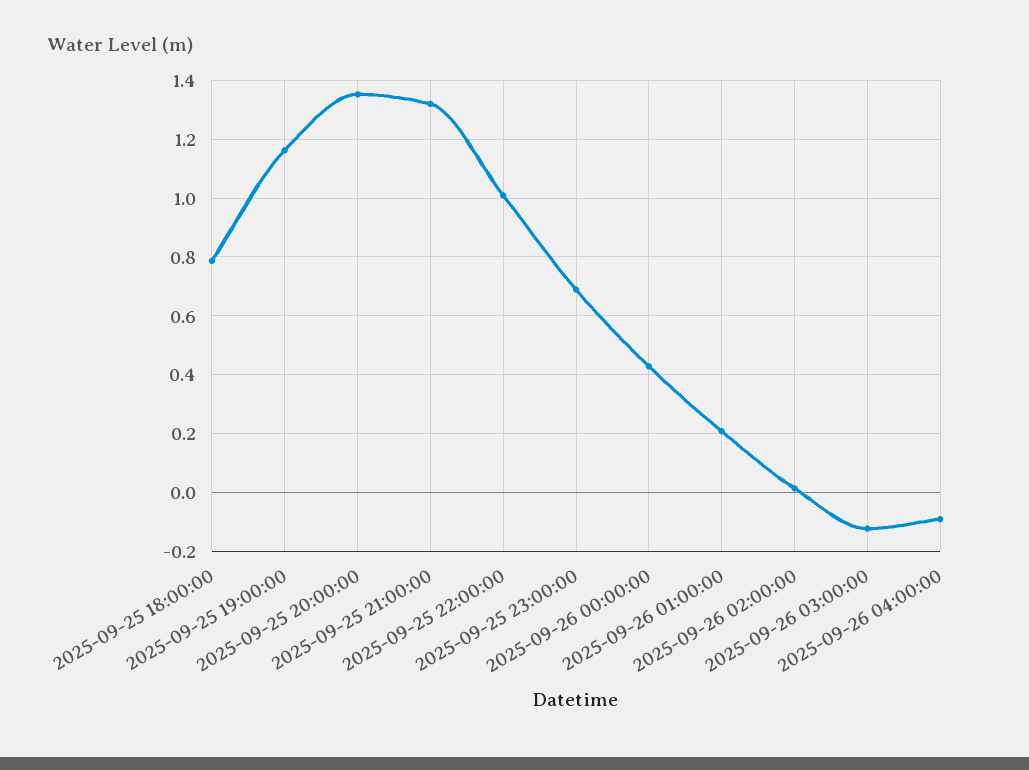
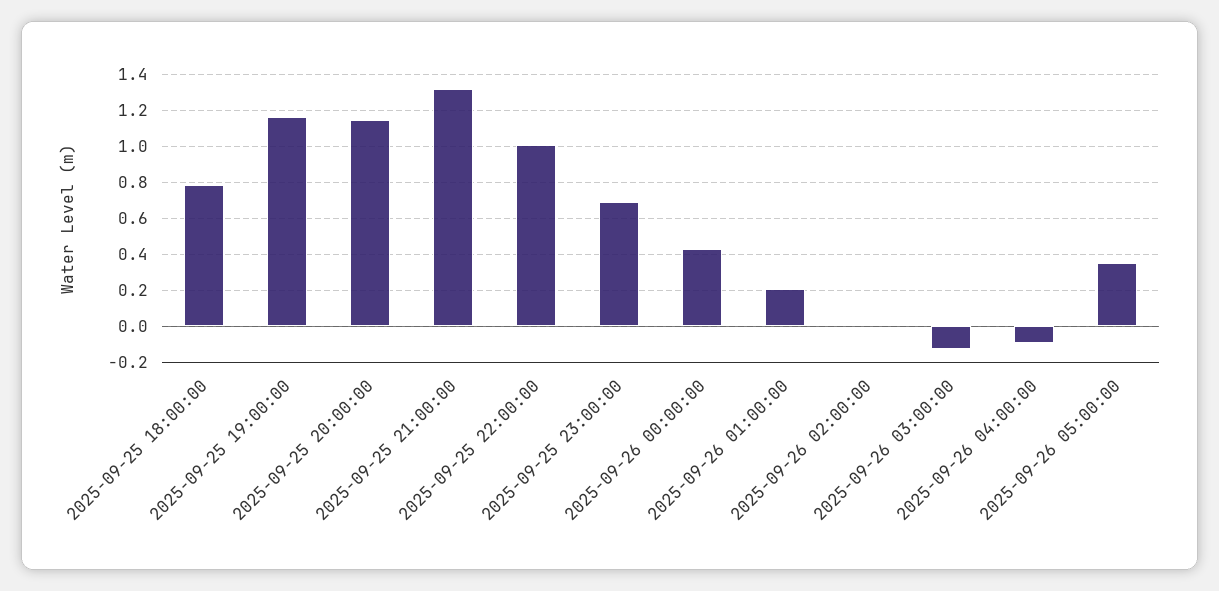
2025-09-25 20:00:00: 1.35 -> 1.15
2025-09-26 05:00:00: none -> 0.35

